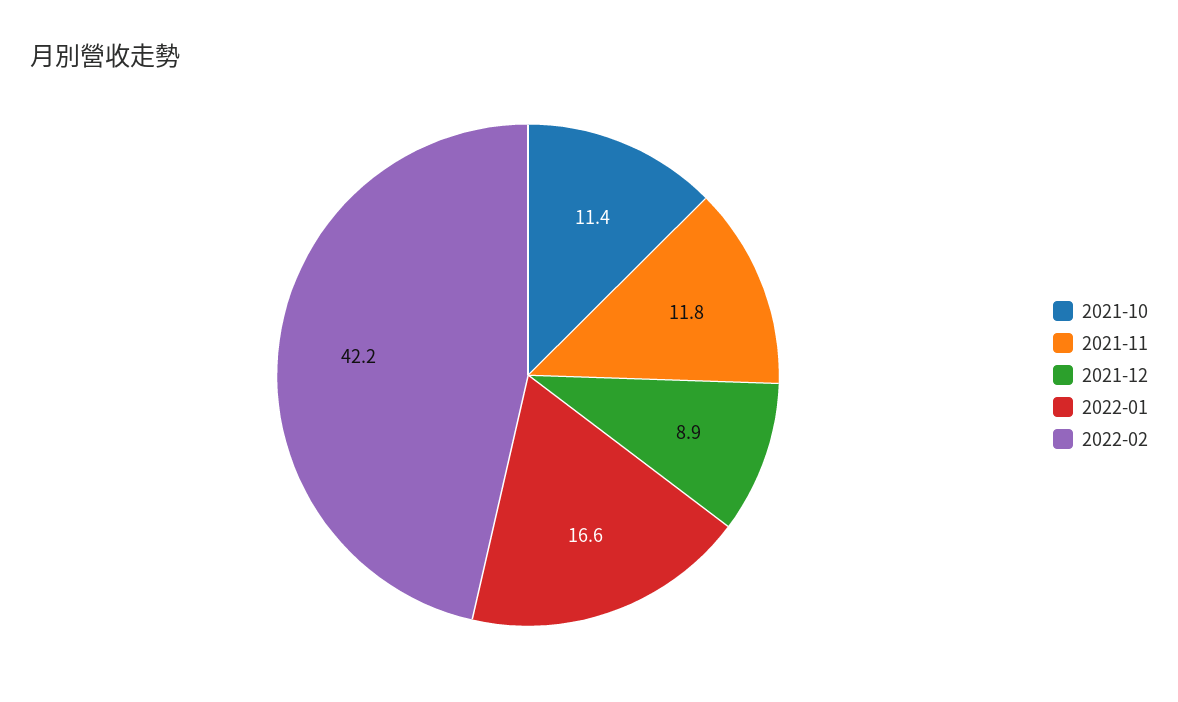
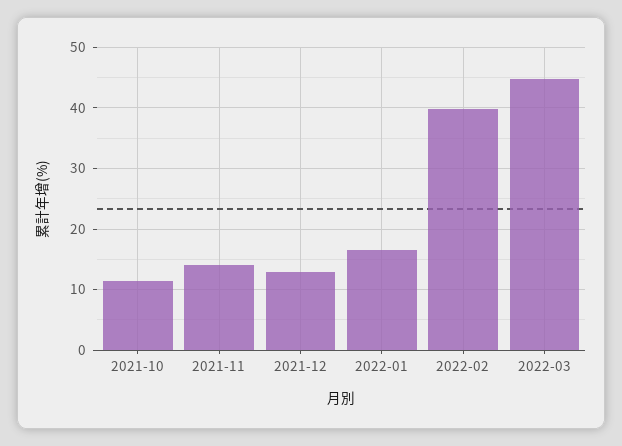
2021-11: 11.8 -> 14
2021-12: 8.9 -> 13
2022-02: 42.2 -> 40
2022-03: none -> 45

